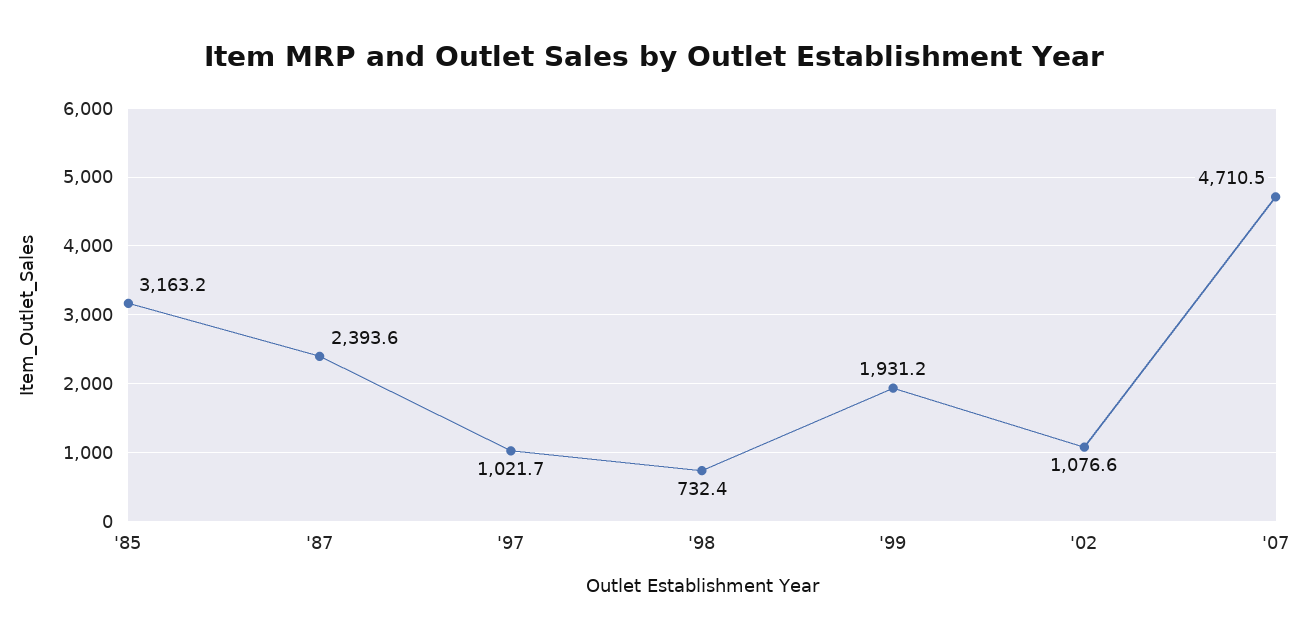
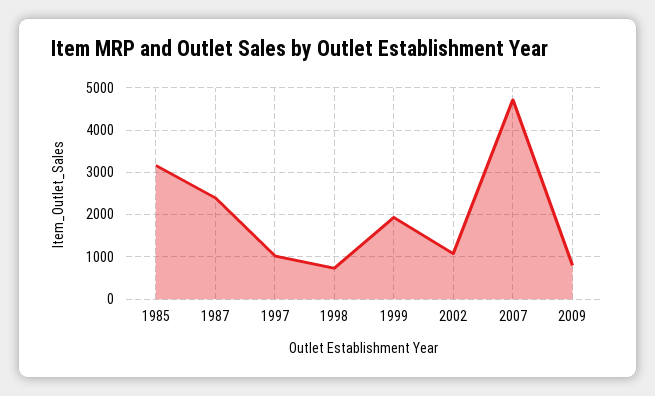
2009: none -> 800

